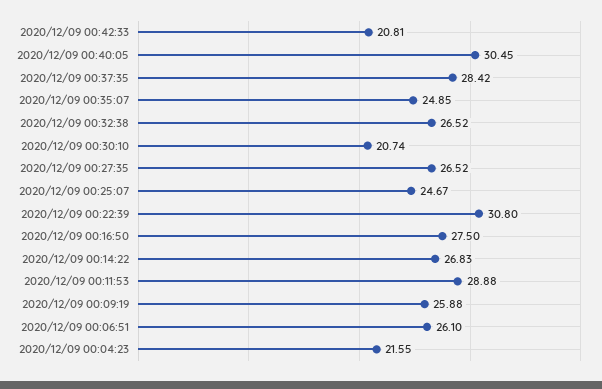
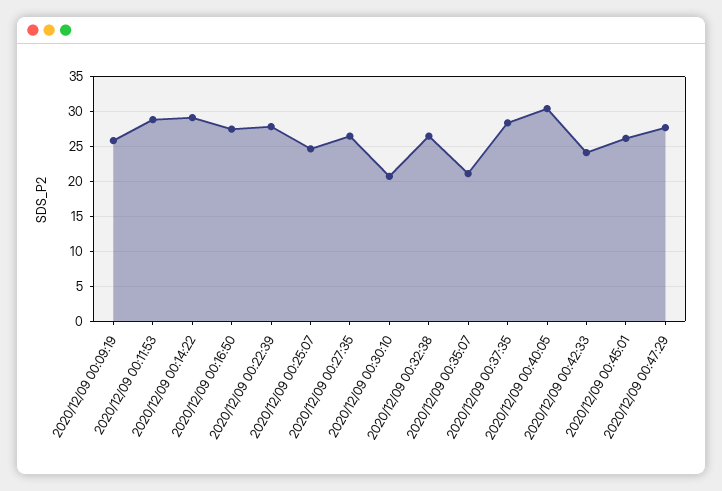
2020/12/09 00:42:33: 20.81 -> 24
2020/12/09 00:35:07: 24.85 -> 21
2020/12/09 00:22:39: 30.8 -> 28
2020/12/09 00:14:22: 26.83 -> 29
2020/12/09 00:06:51: 26.1 -> none
2020/12/09 00:04:23: 21.55 -> none
2020/12/09 00:45:01: none -> 26
2020/12/09 00:47:29: none -> 28

